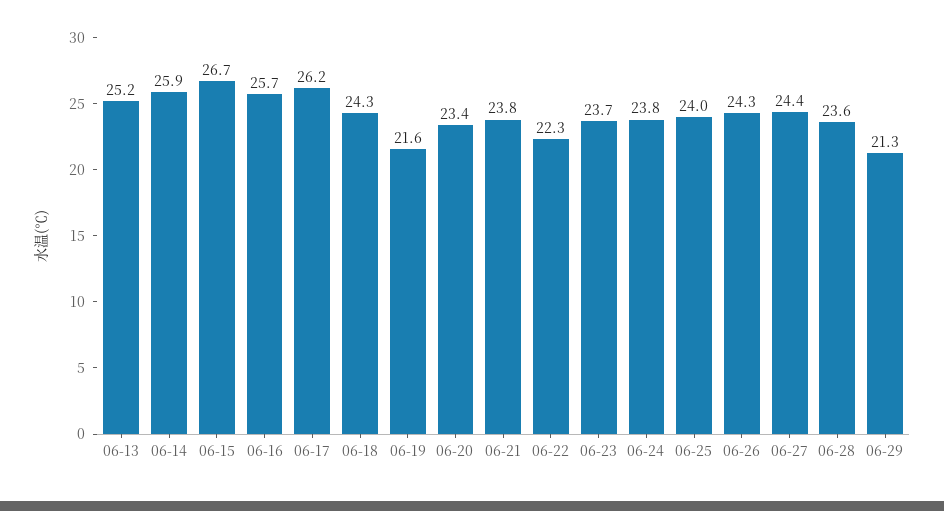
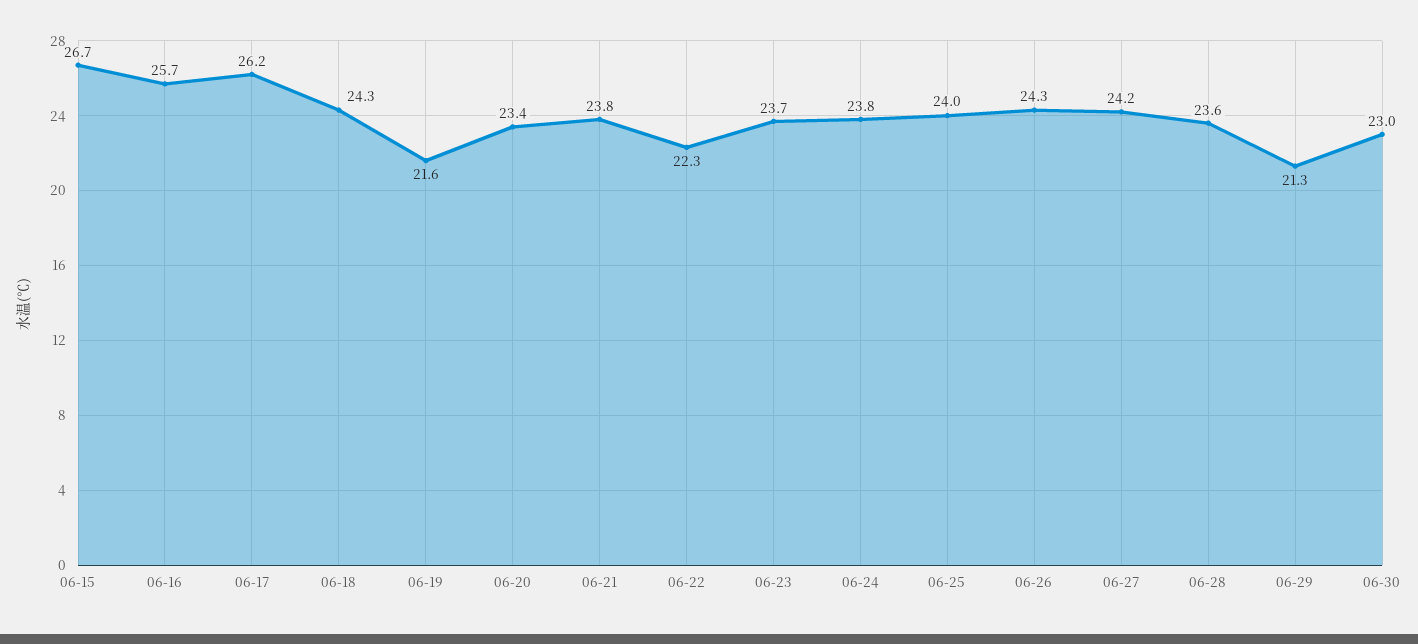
06-13: 25.2 -> none
06-14: 25.9 -> none
06-27: 24.4 -> 24.2
06-30: none -> 23

